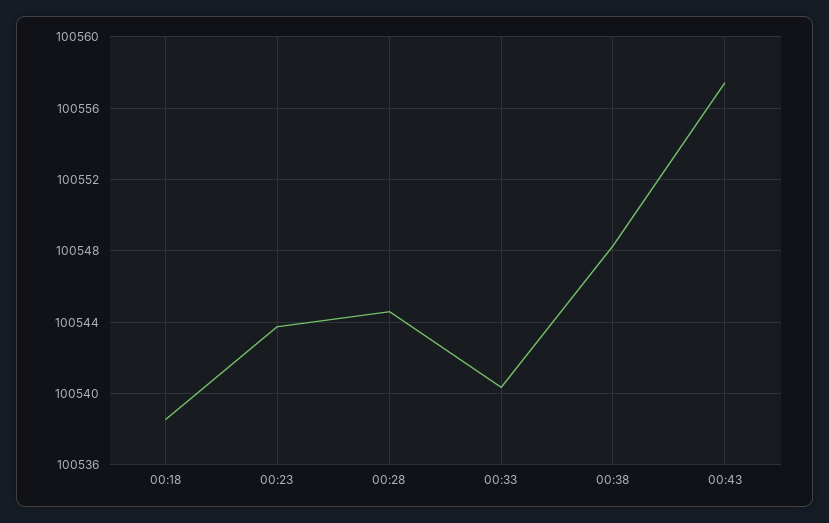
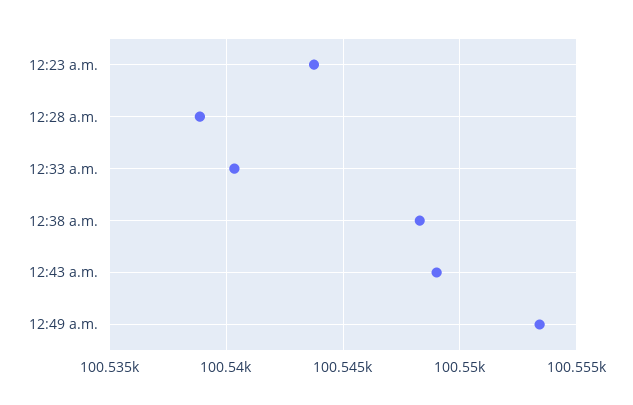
00:18: 100538.5 -> none
00:28: 100544.5 -> 100539
00:43: 100557.5 -> 100549
12:49 a.m.: none -> 100553.5

